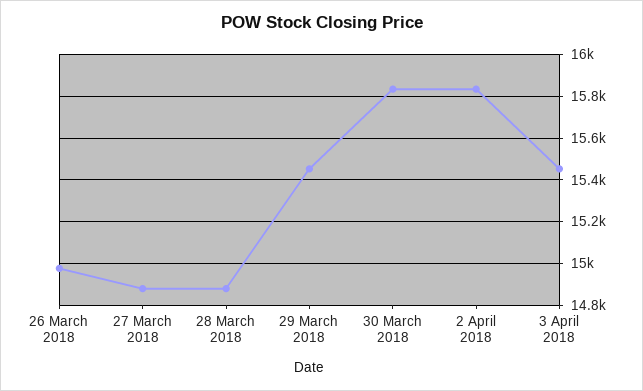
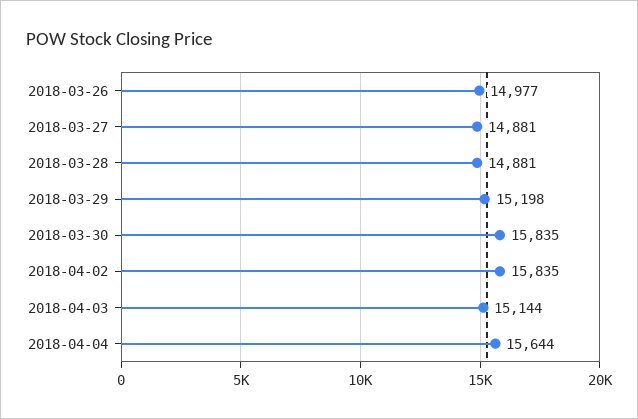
29 March 2018: 15450 -> 15198
3 April 2018: 15450 -> 15144
2018-04-04: none -> 15644

